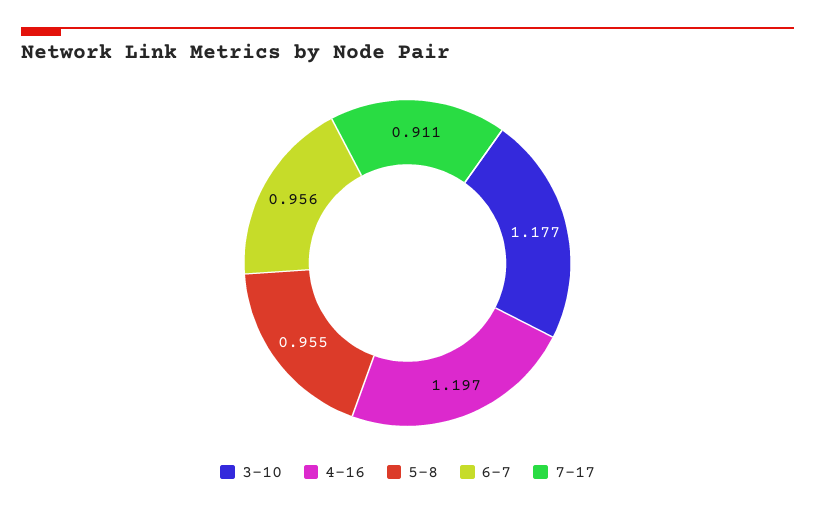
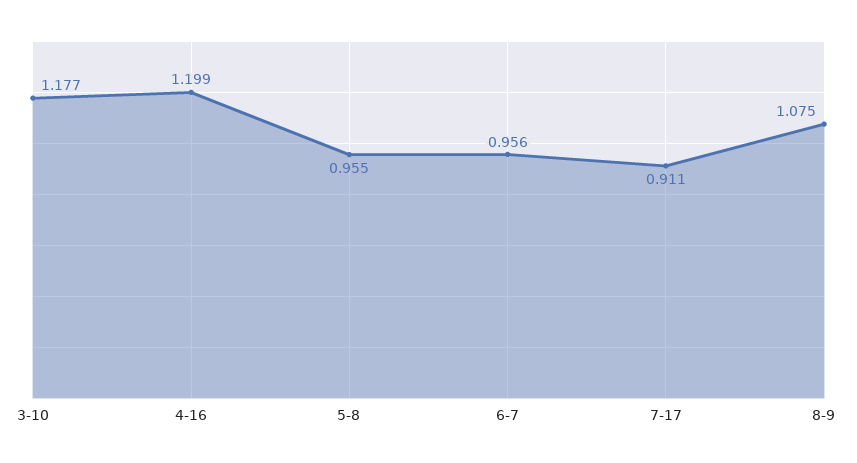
4-16: 1.197 -> 1.199
8-9: none -> 1.075

